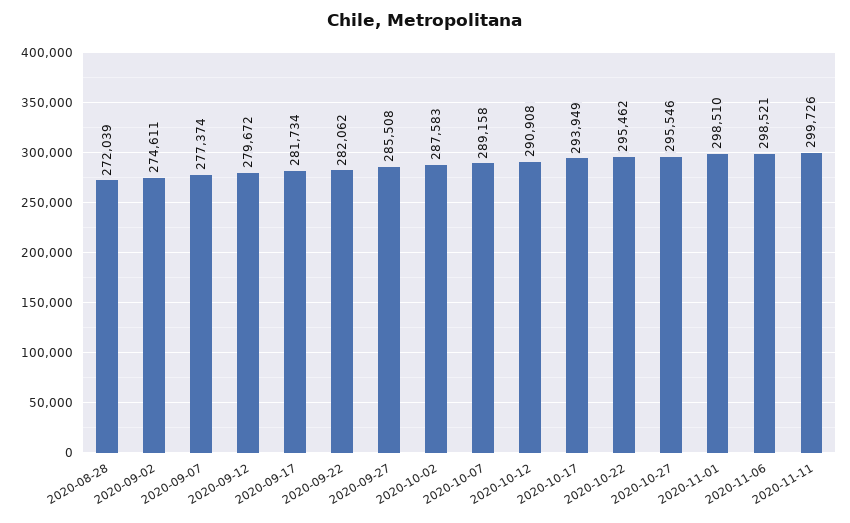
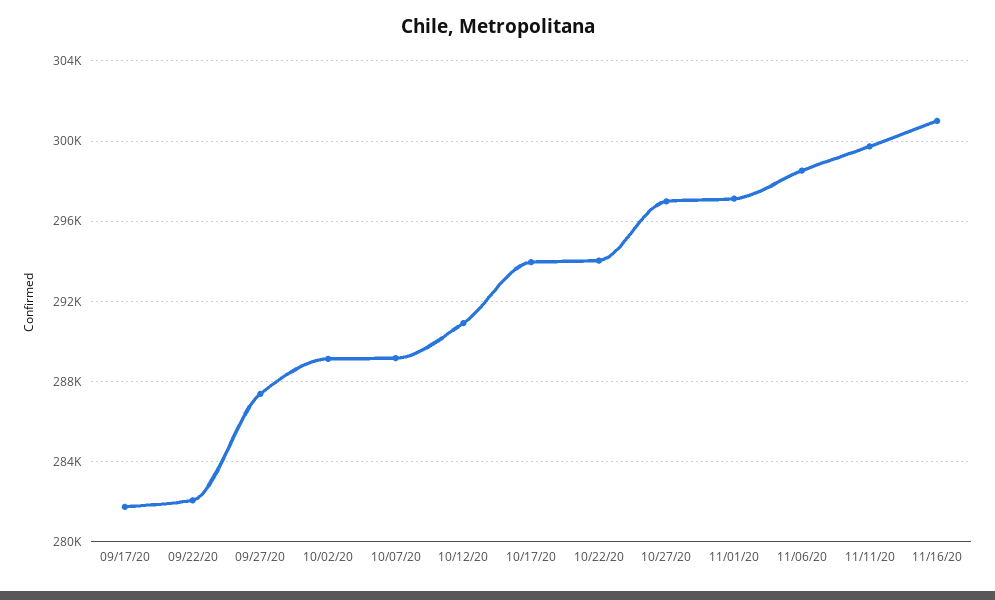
2020-08-28: 272039 -> none
2020-09-02: 274611 -> none
2020-09-07: 277374 -> none
2020-09-12: 279672 -> none
2020-09-27: 285508 -> 287500
2020-10-02: 287583 -> 289000
2020-10-22: 295462 -> 294000
2020-10-27: 295546 -> 297000
2020-11-01: 298510 -> 297000
11/16/20: none -> 301000

